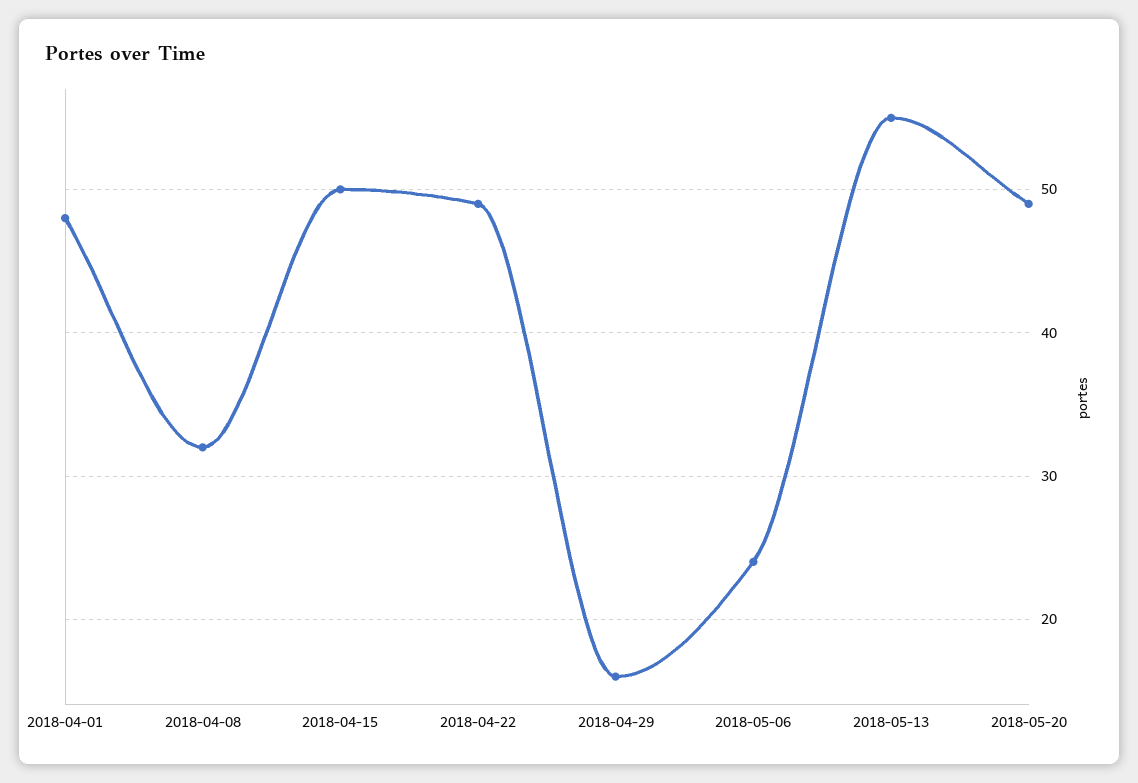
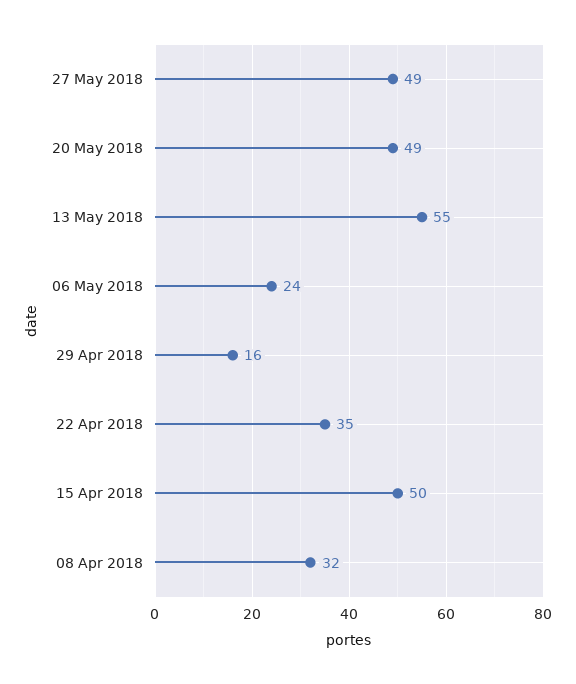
2018-04-01: 48 -> none
2018-04-22: 49 -> 35
27 May 2018: none -> 49

